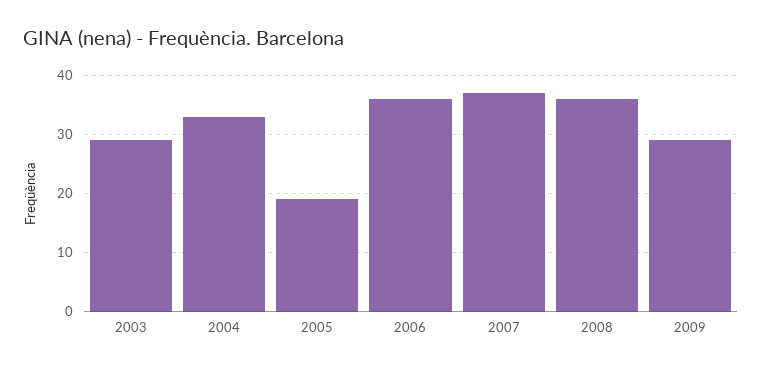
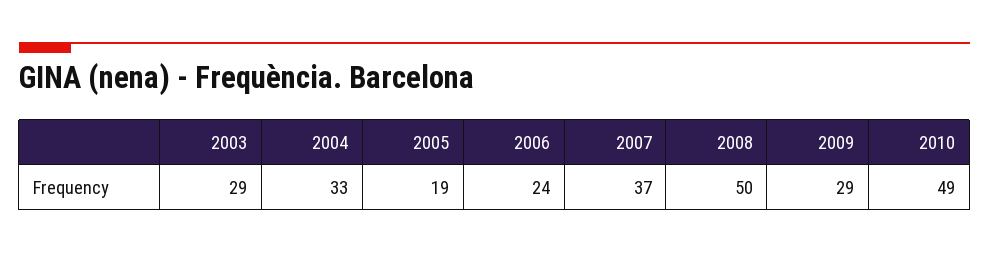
2006: 35 -> 24
2008: 35 -> 50
2010: none -> 49

